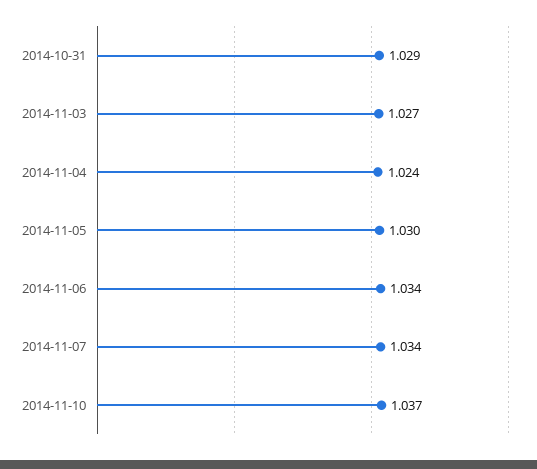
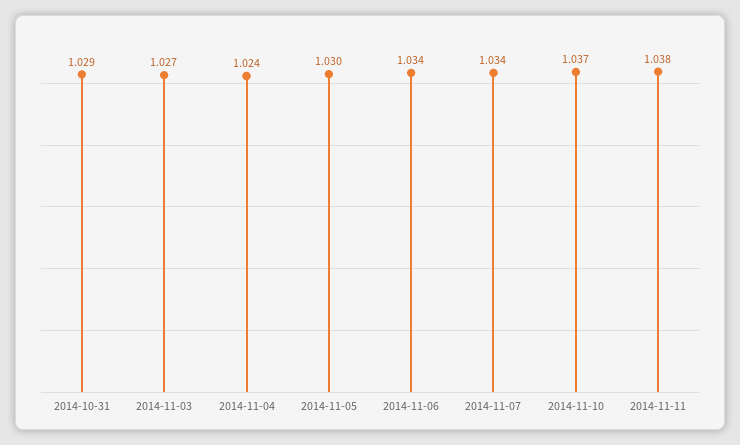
2014-11-11: none -> 1.038

